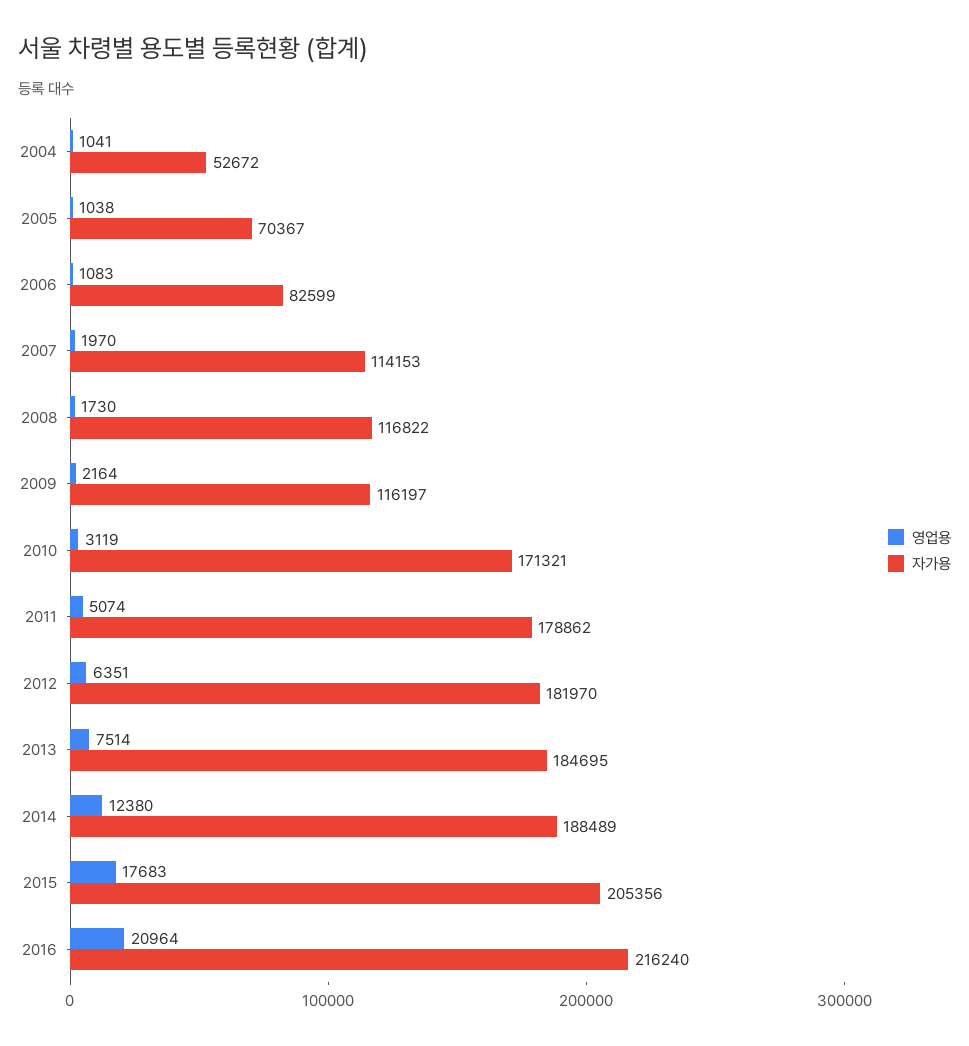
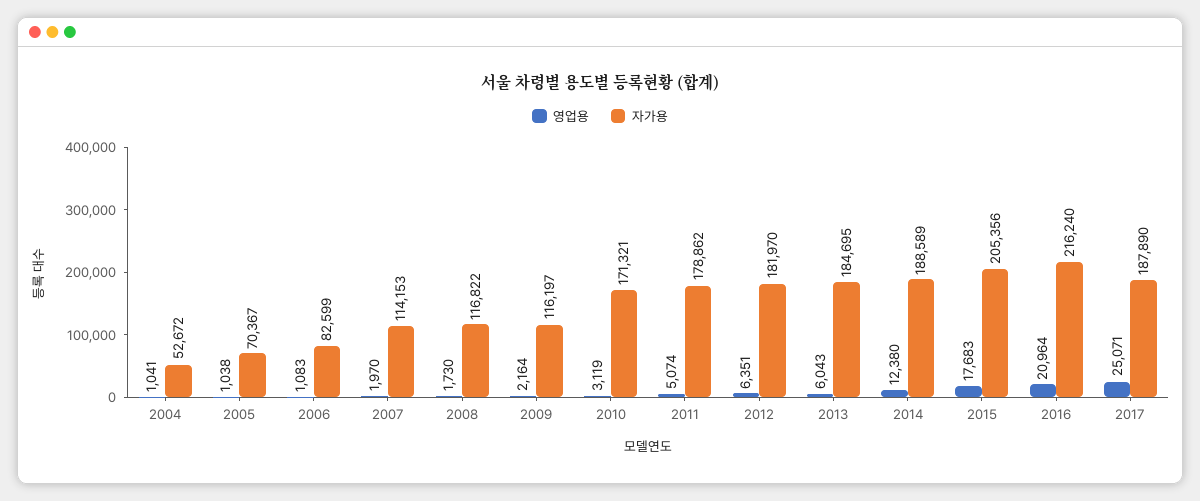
영업용, 2013: 7514 -> 6043
자가용, 2014: 188489 -> 188589
영업용, 2017: none -> 25071
자가용, 2017: none -> 187890

